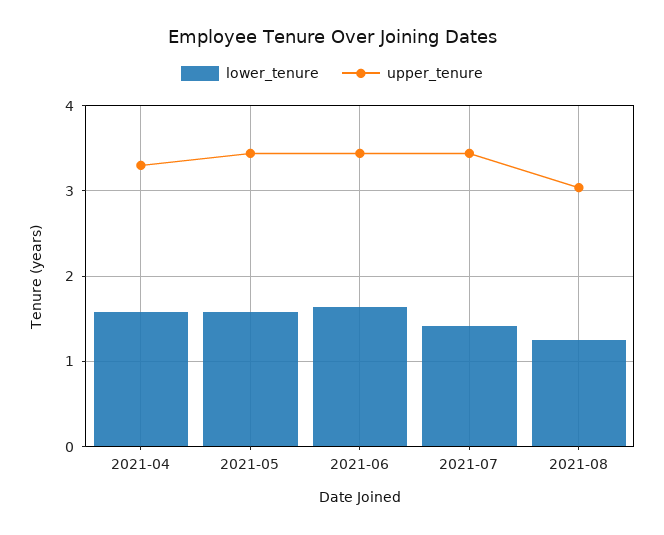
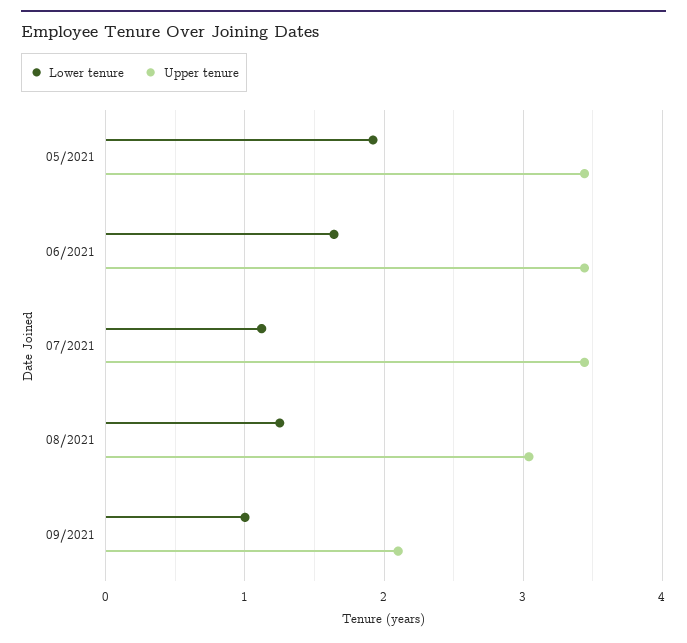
lower_tenure, 2021-04: 1.6 -> none
upper_tenure, 2021-04: 3.3 -> none
lower_tenure, 2021-05: 1.6 -> 1.9
lower_tenure, 2021-07: 1.4 -> 1.1
lower_tenure, 09/2021: none -> 1
upper_tenure, 09/2021: none -> 2.1

